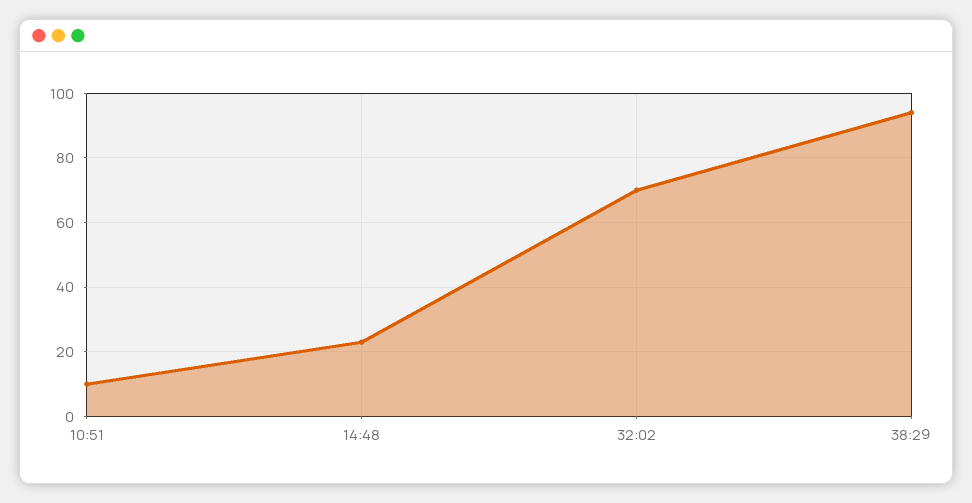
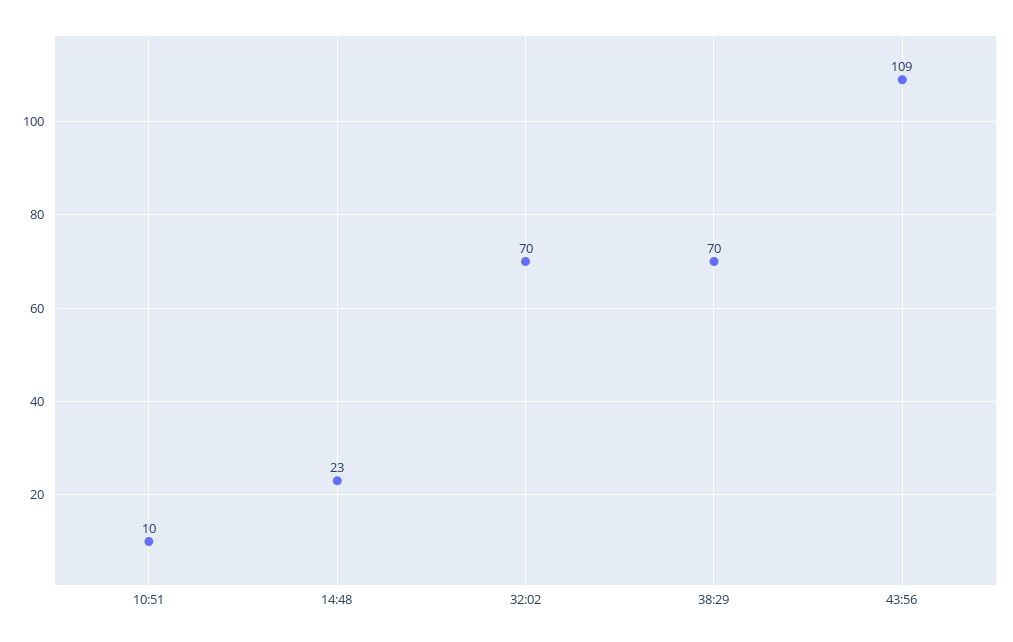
38:29: 95 -> 70
43:56: none -> 109

